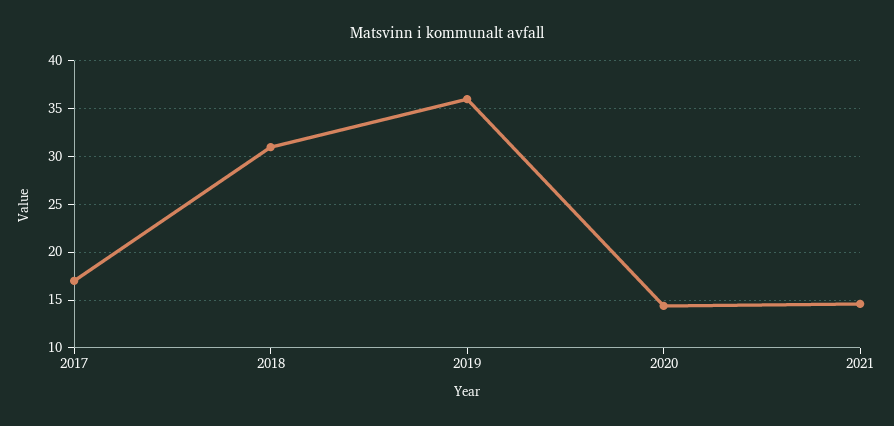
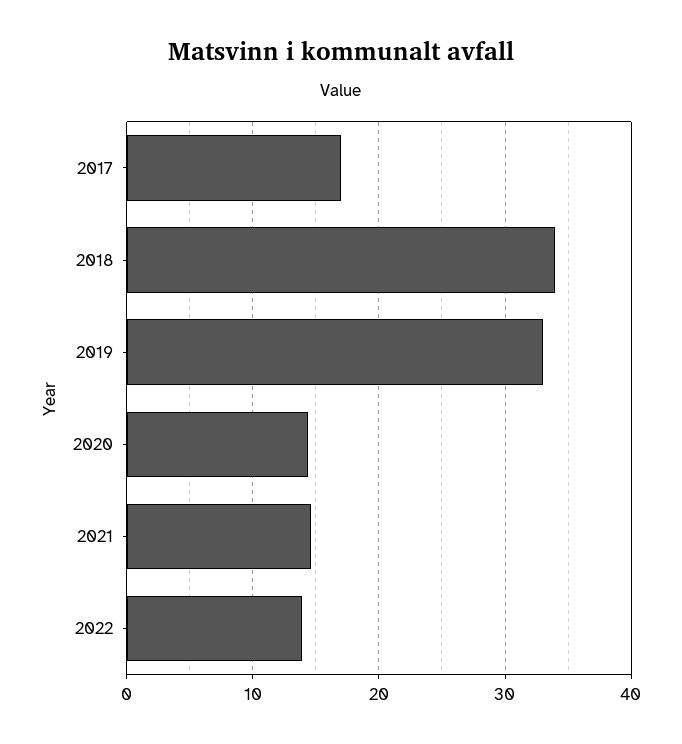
2018: 31 -> 34
2019: 36 -> 33
2022: none -> 14

